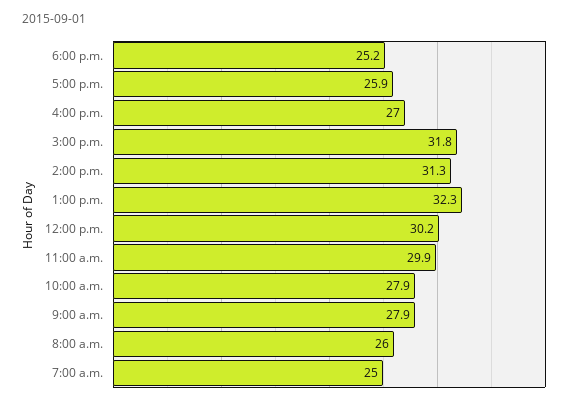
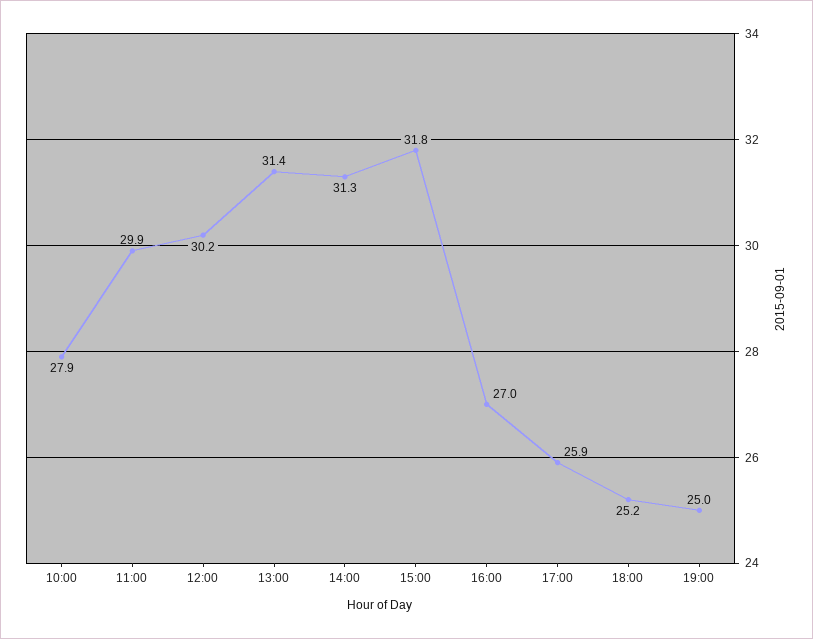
1:00 p.m.: 32.3 -> 31.4
9:00 a.m.: 27.9 -> none
8:00 a.m.: 26 -> none
7:00 a.m.: 25 -> none
19:00: none -> 25

